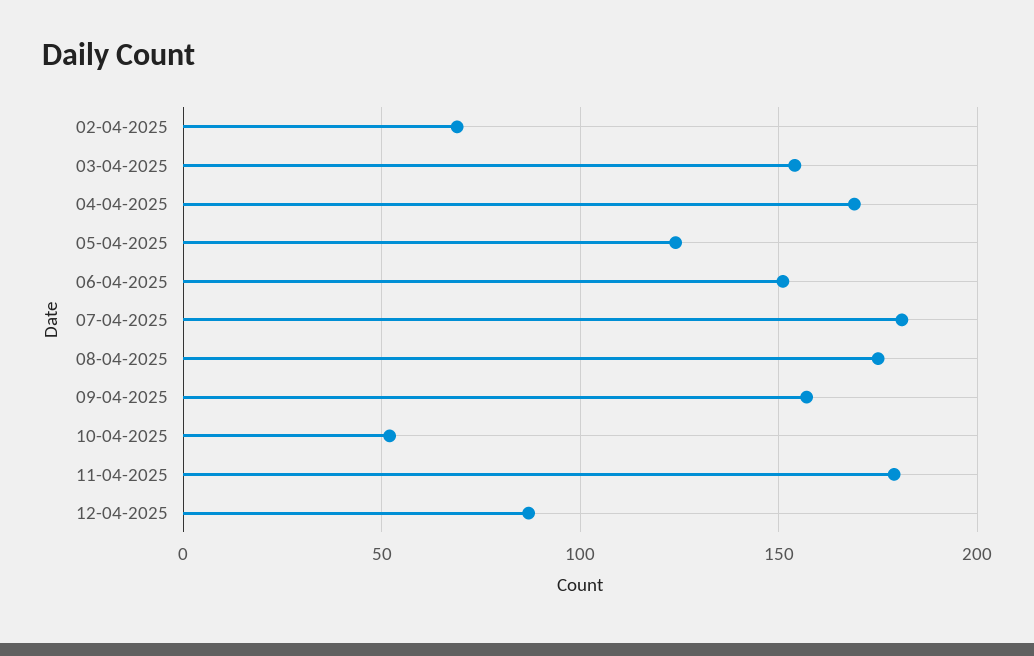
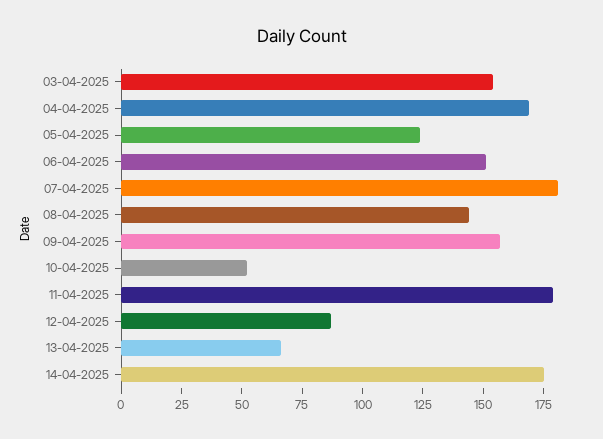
02-04-2025: 70 -> none
08-04-2025: 175 -> 145
13-04-2025: none -> 65
14-04-2025: none -> 175

